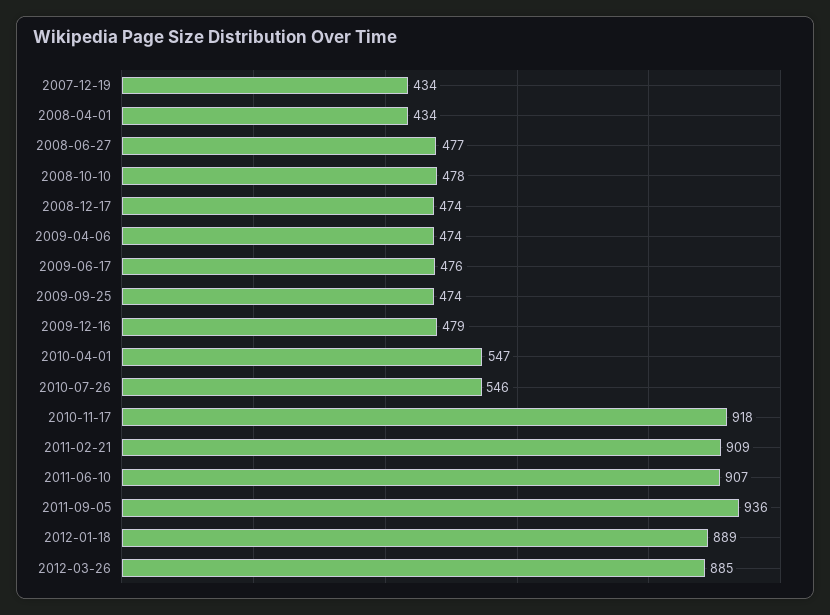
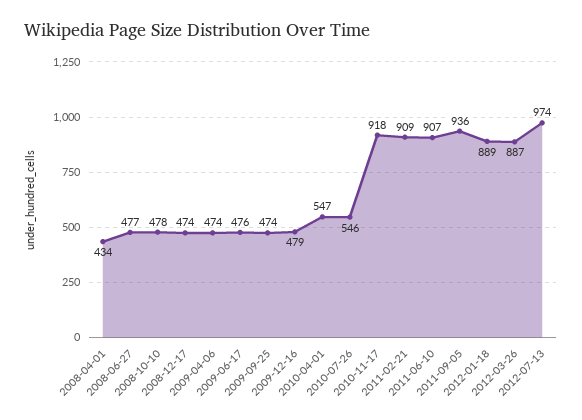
2007-12-19: 434 -> none
2012-03-26: 885 -> 887
2012-07-13: none -> 974

